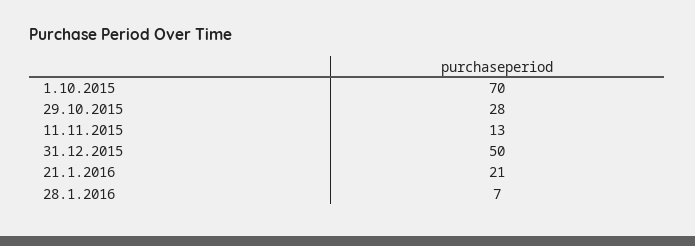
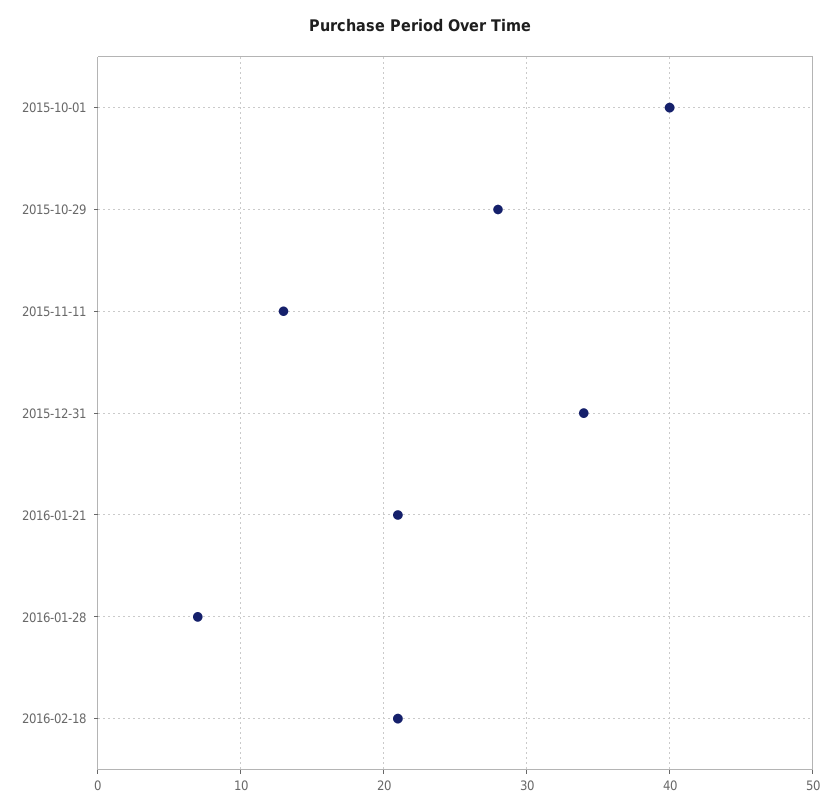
1.10.2015: 70 -> 40
31.12.2015: 50 -> 34
2016-02-18: none -> 21

